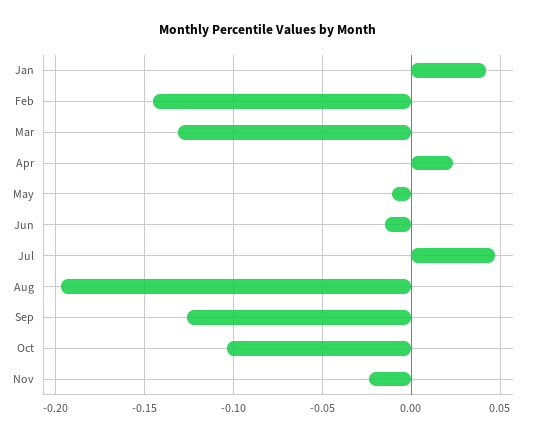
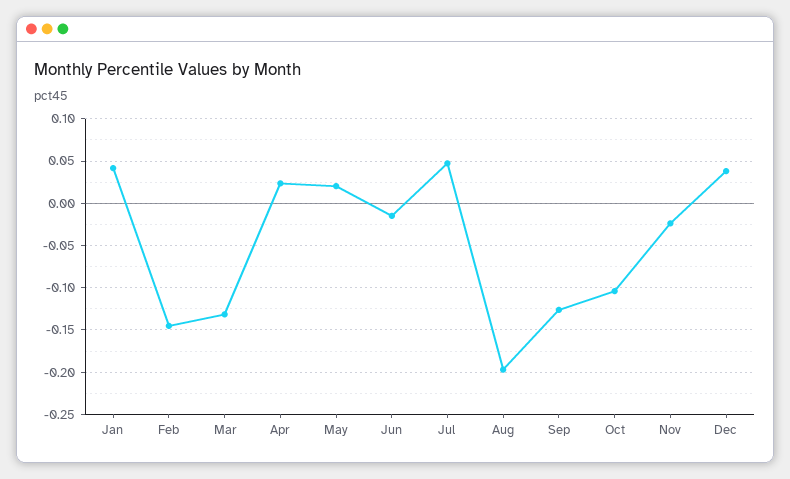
May: -0.01 -> 0.02
Dec: none -> 0.04

